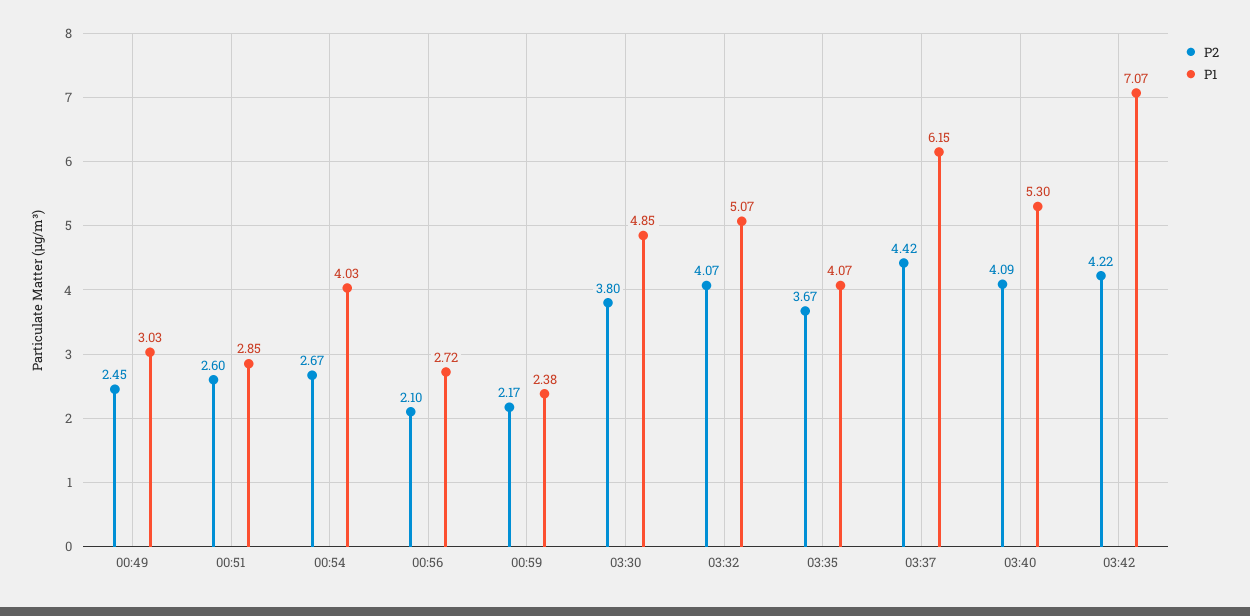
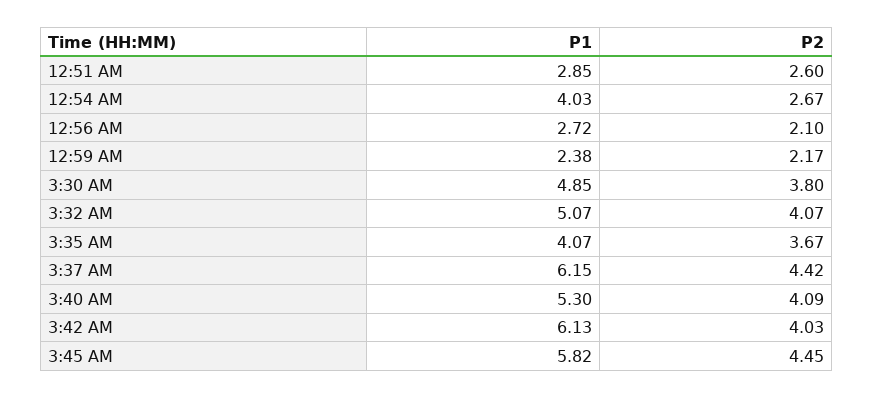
P2, 00:49: 2.45 -> none
P1, 00:49: 3.03 -> none
P2, 03:42: 4.22 -> 4.03
P1, 03:42: 7.07 -> 6.13
P1, 3:45 AM: none -> 5.82
P2, 3:45 AM: none -> 4.45

